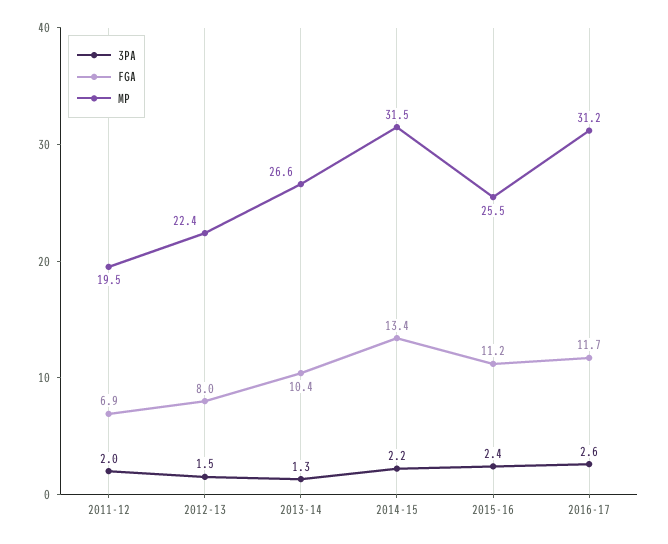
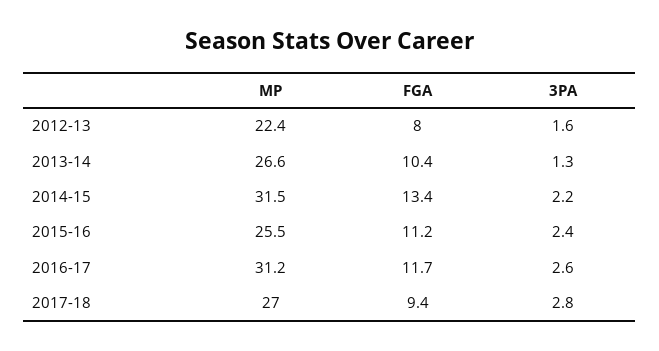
3PA, 2011-12: 2 -> none
FGA, 2011-12: 6.9 -> none
MP, 2011-12: 19.5 -> none
3PA, 2012-13: 1.5 -> 1.6
MP, 2017-18: none -> 27
FGA, 2017-18: none -> 9.4
3PA, 2017-18: none -> 2.8

